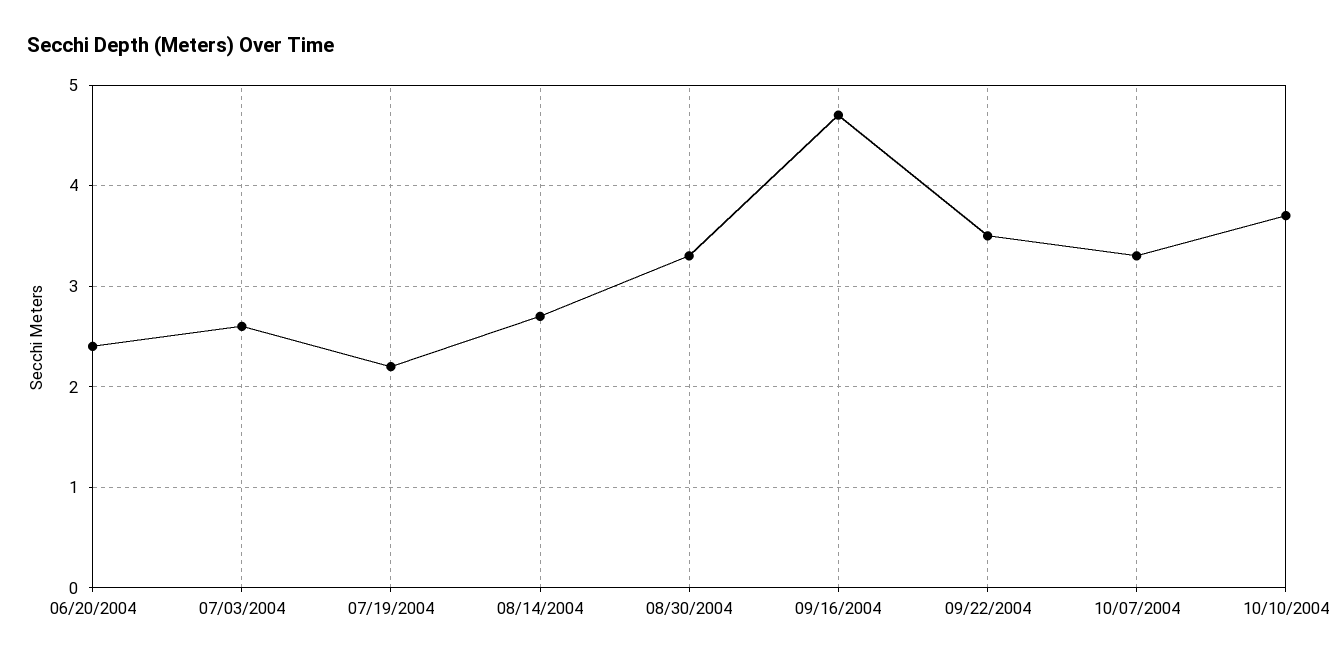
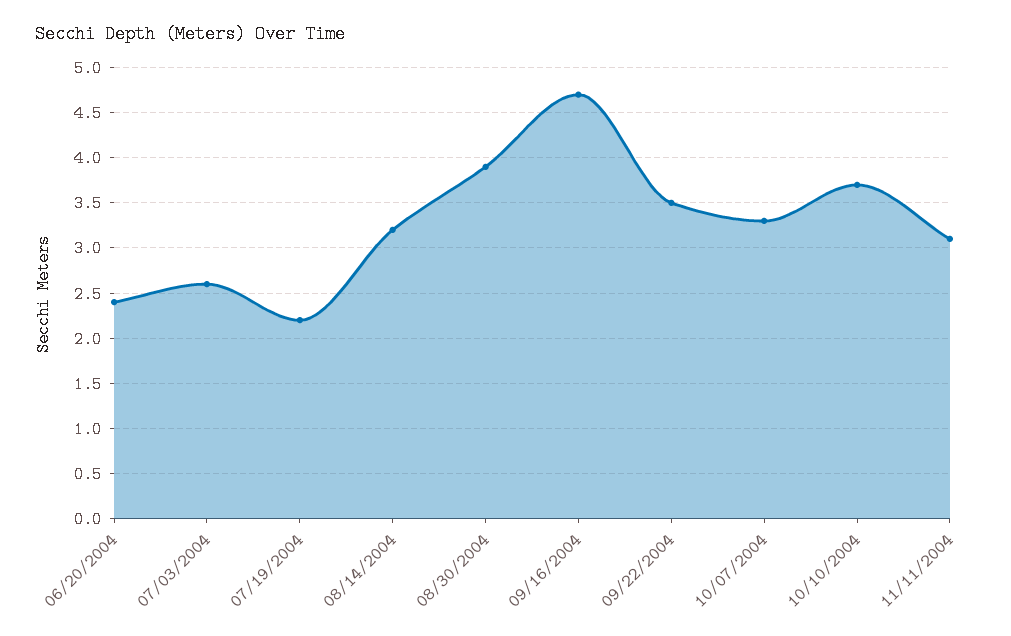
08/14/2004: 2.7 -> 3.2
08/30/2004: 3.3 -> 3.9
11/11/2004: none -> 3.1

